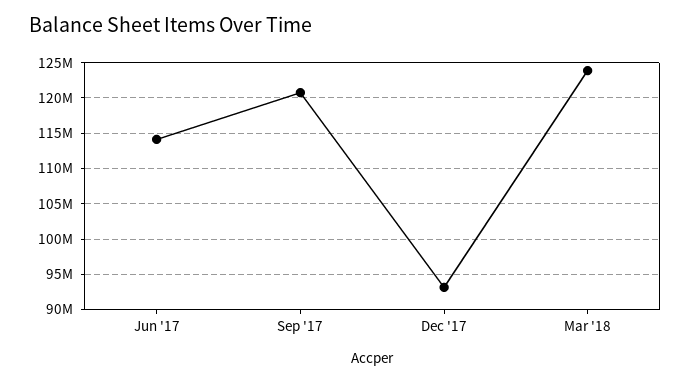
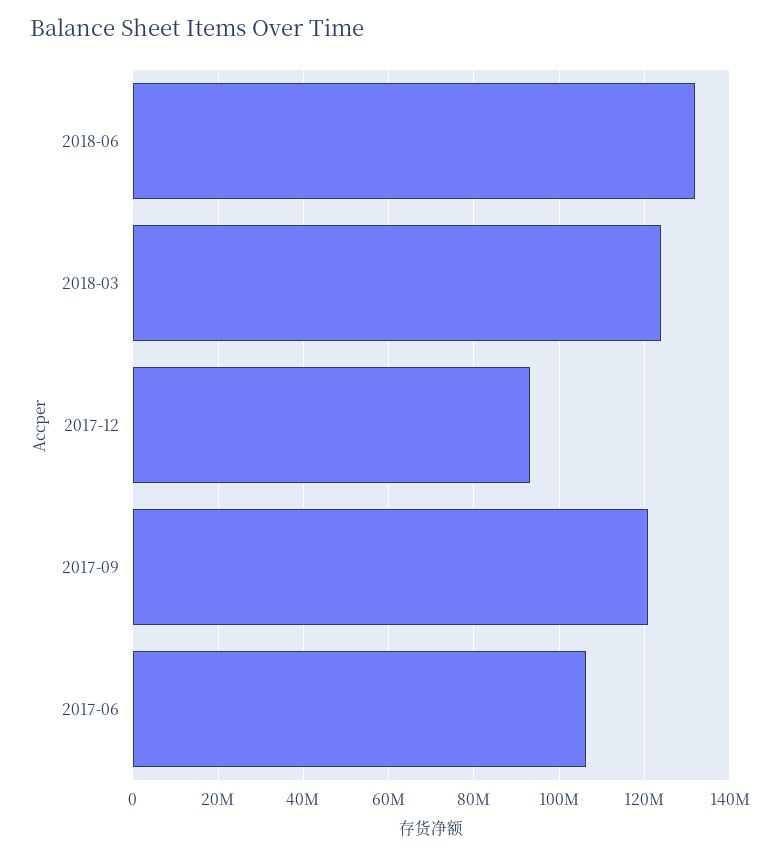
Jun '17: 114000000 -> 106000000
2018-06: none -> 132000000

